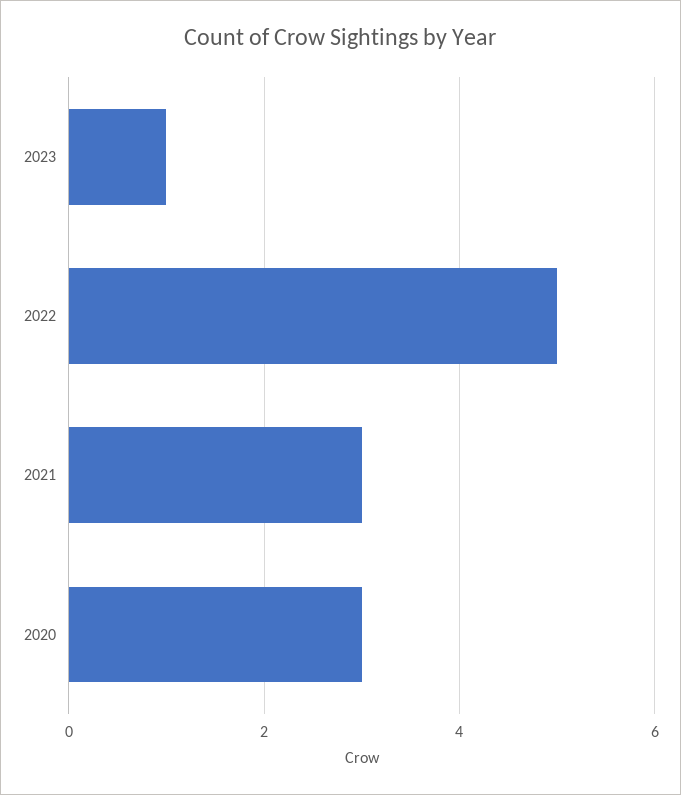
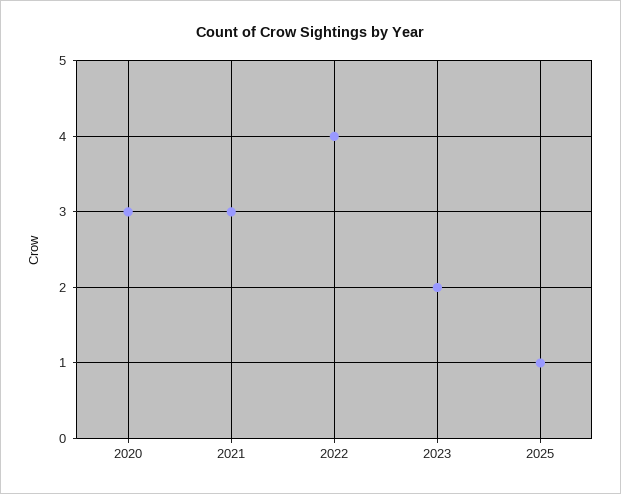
2023: 1 -> 2
2022: 5 -> 4
2025: none -> 1

